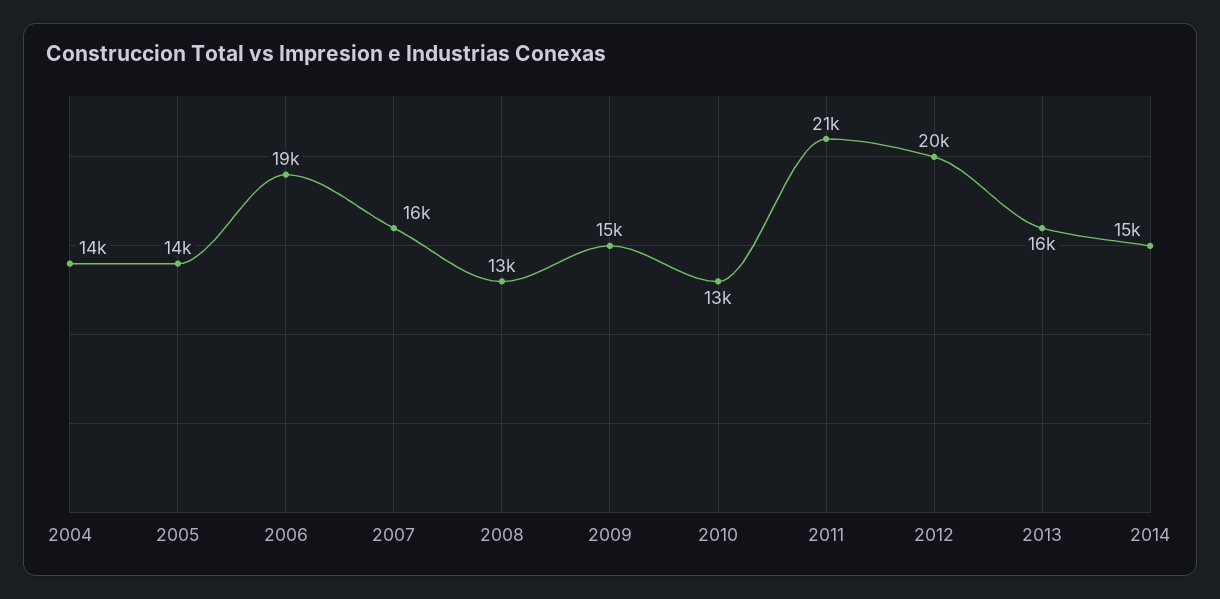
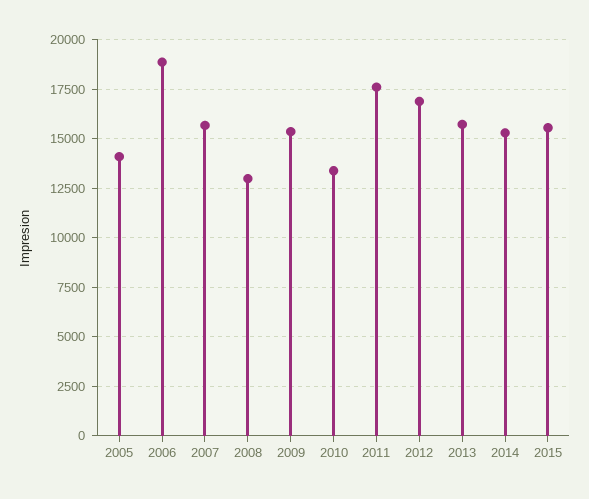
2004: 14000 -> none
2011: 21000 -> 17500
2012: 20000 -> 17000
2015: none -> 15500

